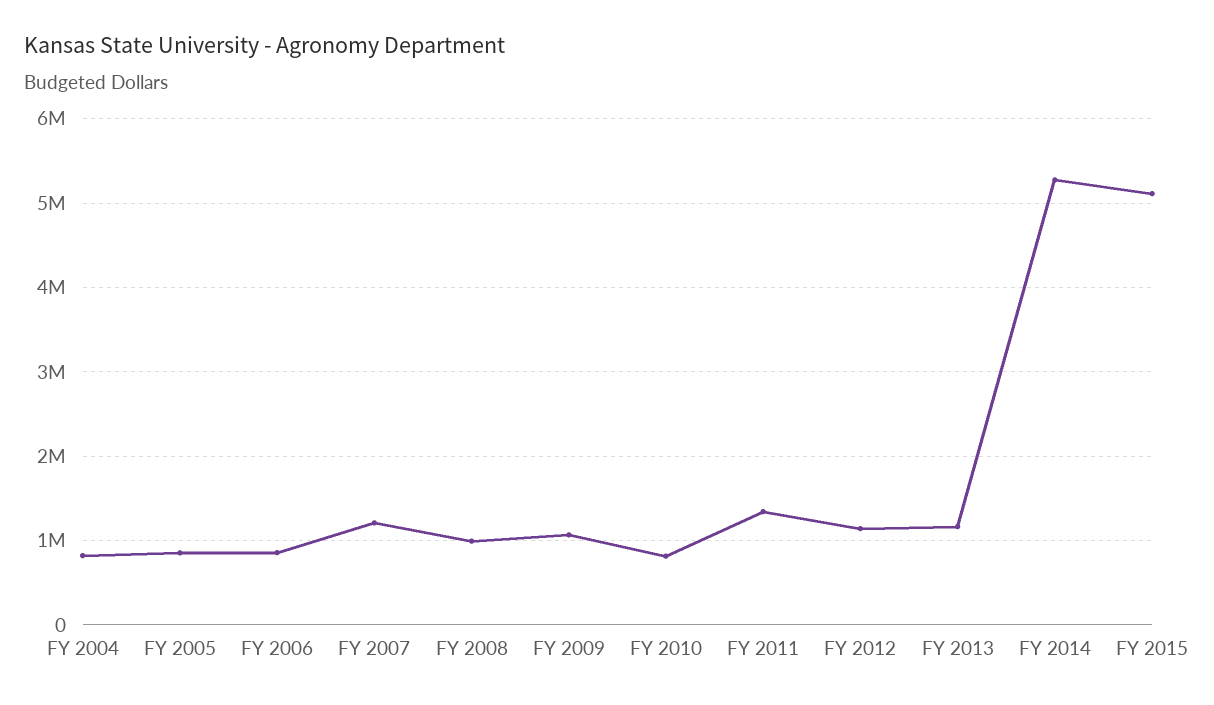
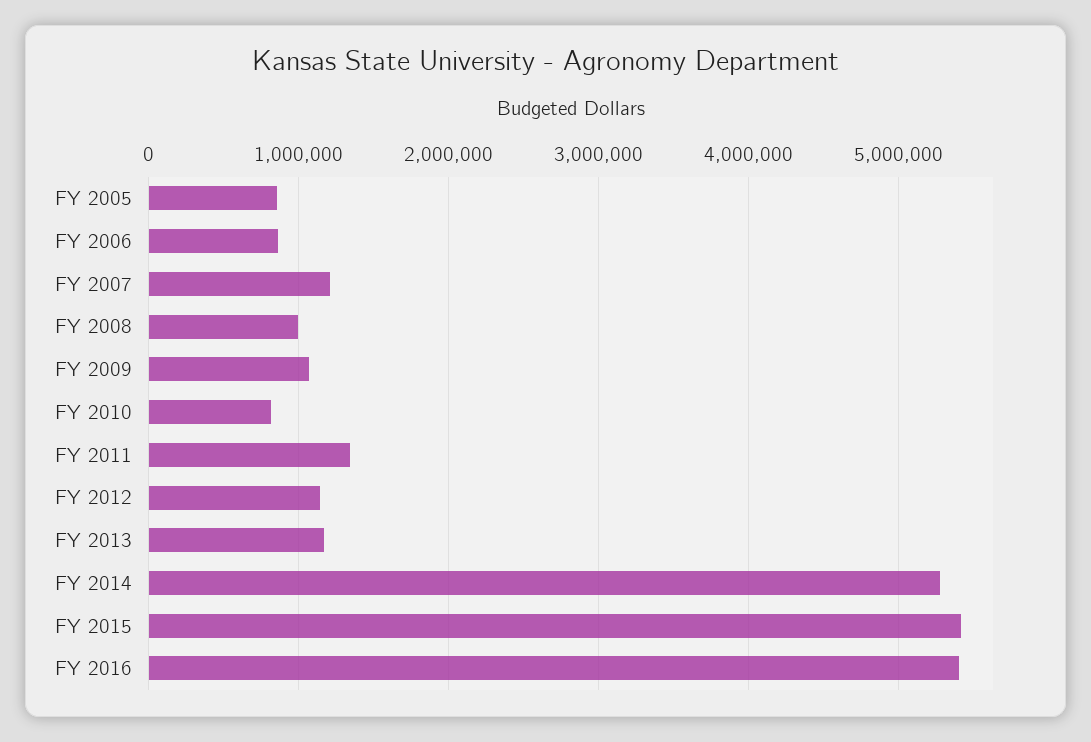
FY 2004: 800000 -> none
FY 2015: 5100000 -> 5400000
FY 2016: none -> 5400000

